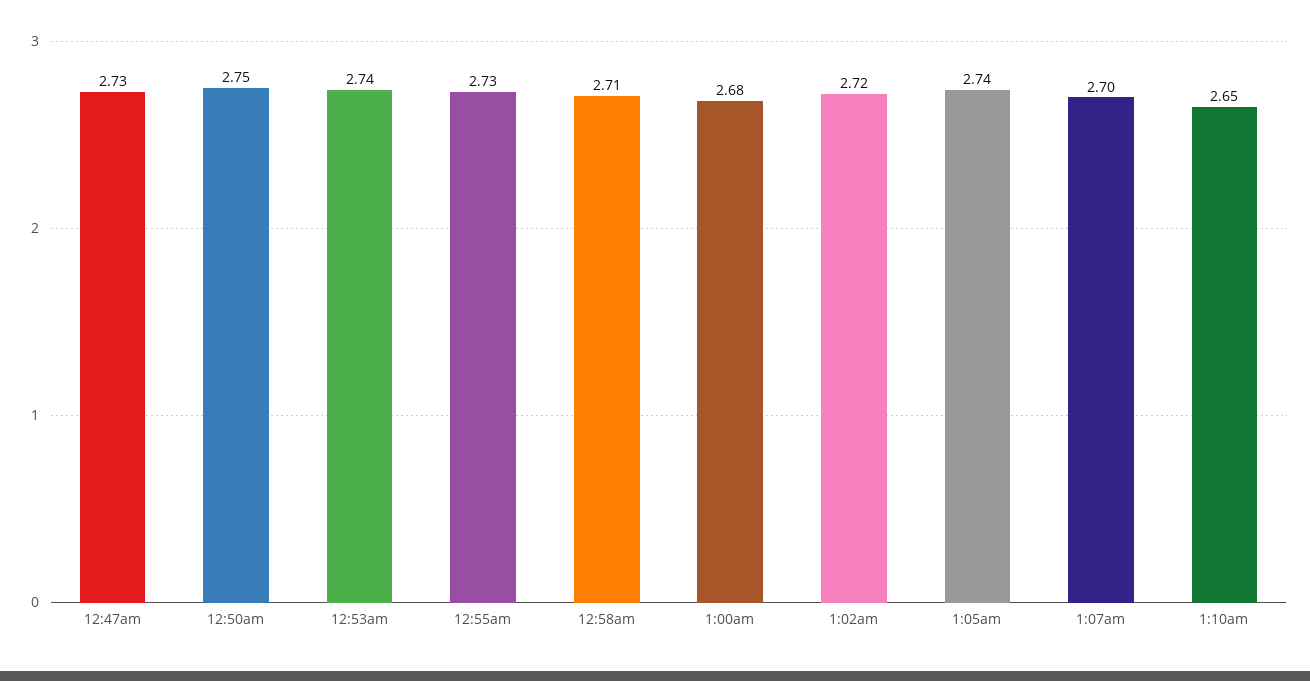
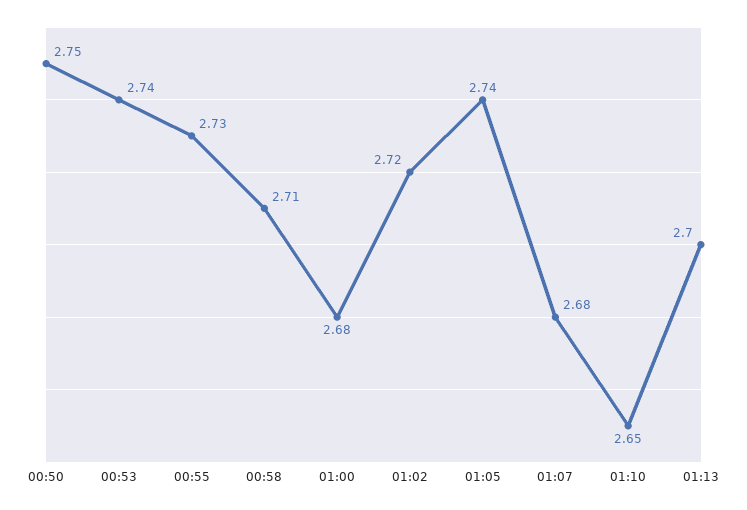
12:47am: 2.73 -> none
1:07am: 2.7 -> 2.68
01:13: none -> 2.7

